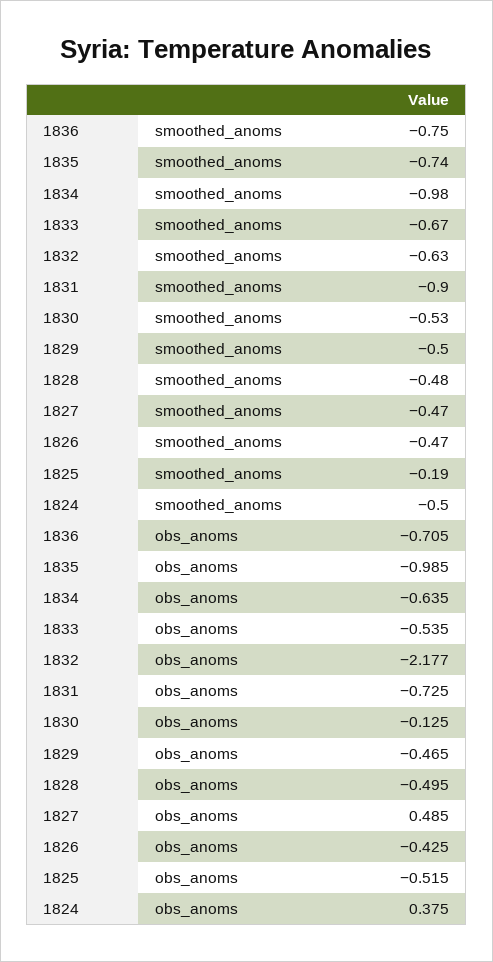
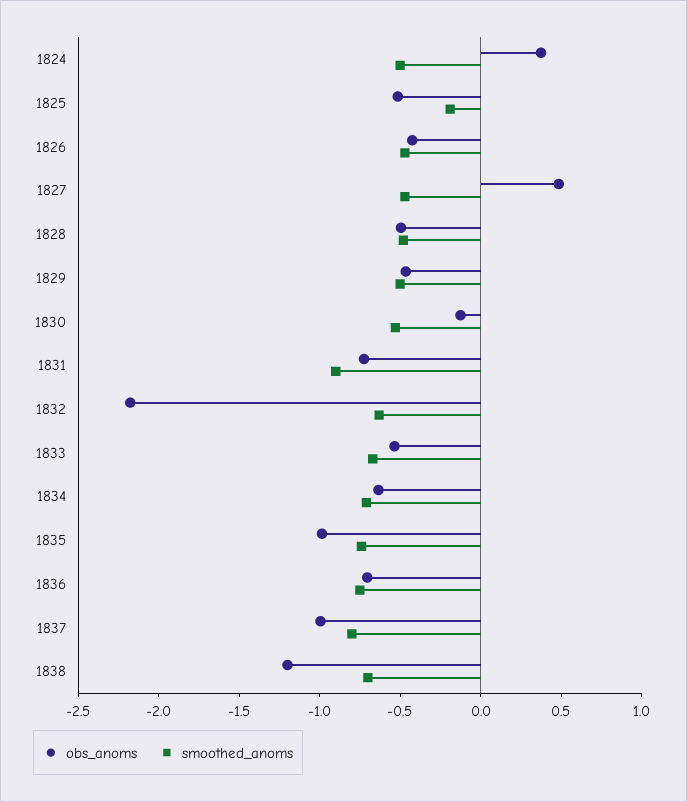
smoothed_anoms, 1834: -0.98 -> -0.7
obs_anoms, 1837: none -> -1
smoothed_anoms, 1837: none -> -0.8
obs_anoms, 1838: none -> -1.2
smoothed_anoms, 1838: none -> -0.7

